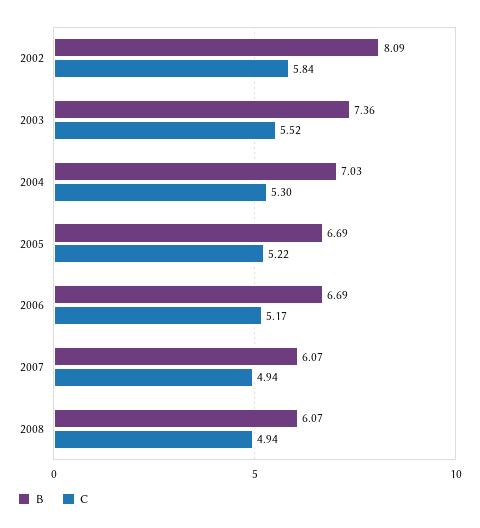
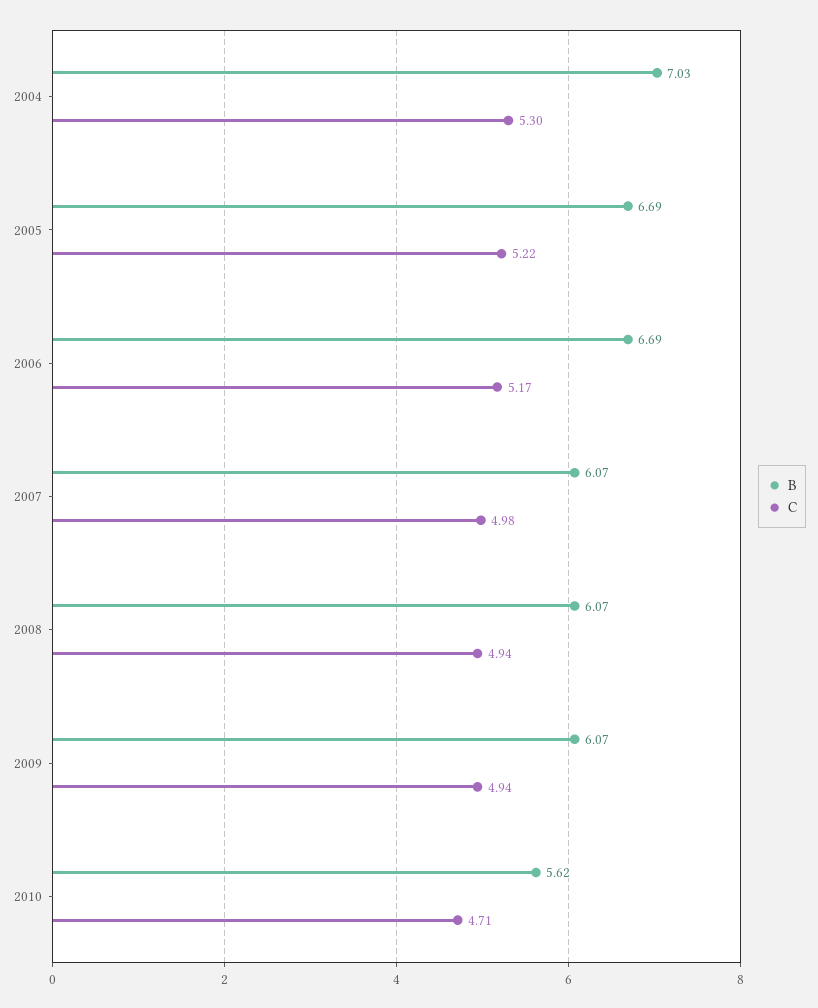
B, 2002: 8.09 -> none
C, 2002: 5.84 -> none
B, 2003: 7.36 -> none
C, 2003: 5.52 -> none
C, 2007: 4.94 -> 4.98
B, 2009: none -> 6.07
C, 2009: none -> 4.94
B, 2010: none -> 5.62
C, 2010: none -> 4.71

